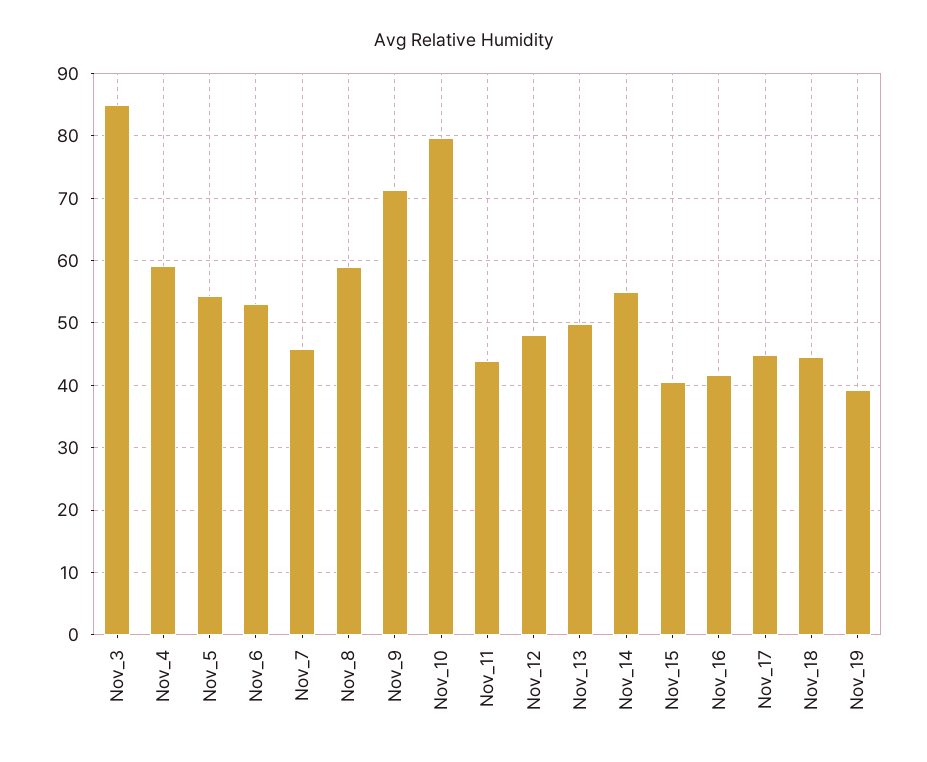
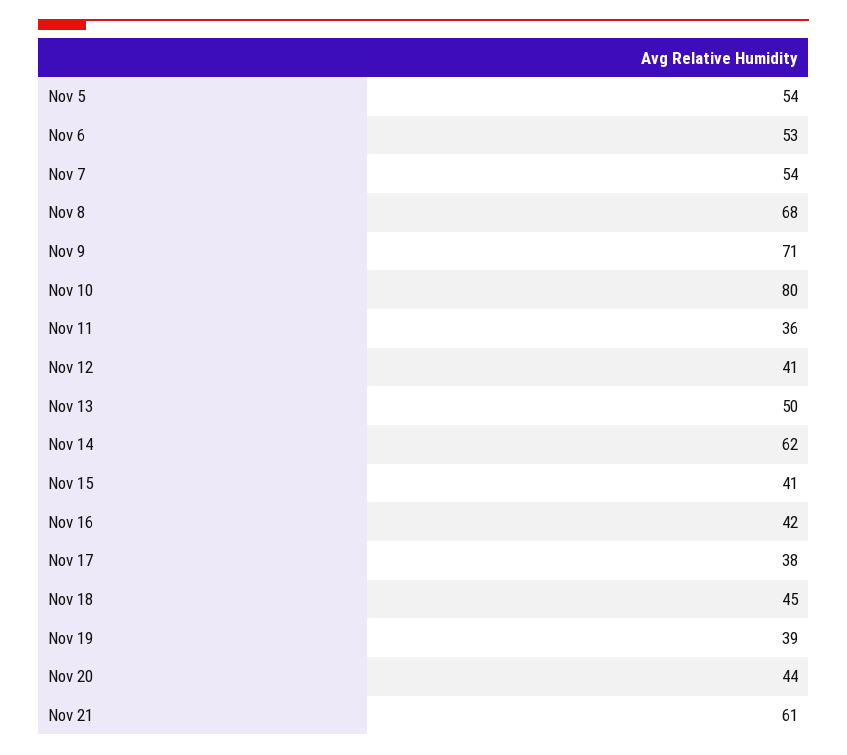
Nov_3: 85 -> none
Nov_4: 59 -> none
Nov_7: 46 -> 54
Nov_8: 59 -> 68
Nov_11: 44 -> 36
Nov_12: 48 -> 41
Nov_14: 55 -> 62
Nov_17: 45 -> 38
Nov 20: none -> 44
Nov 21: none -> 61

